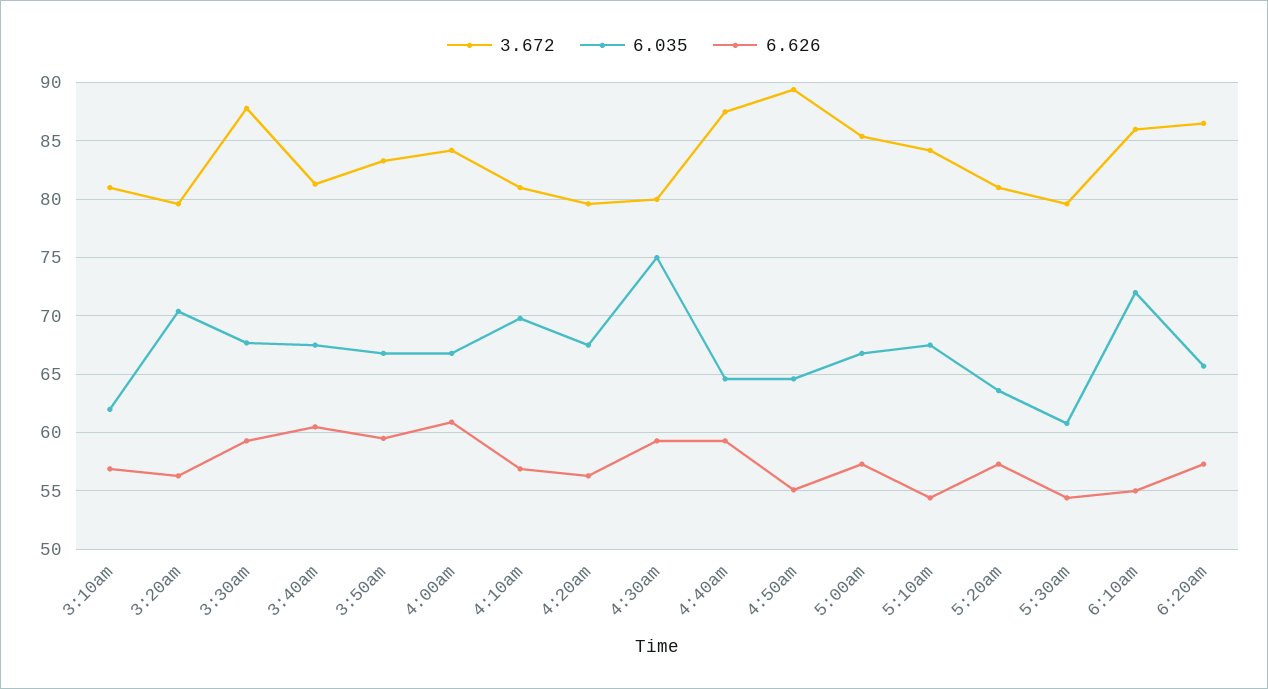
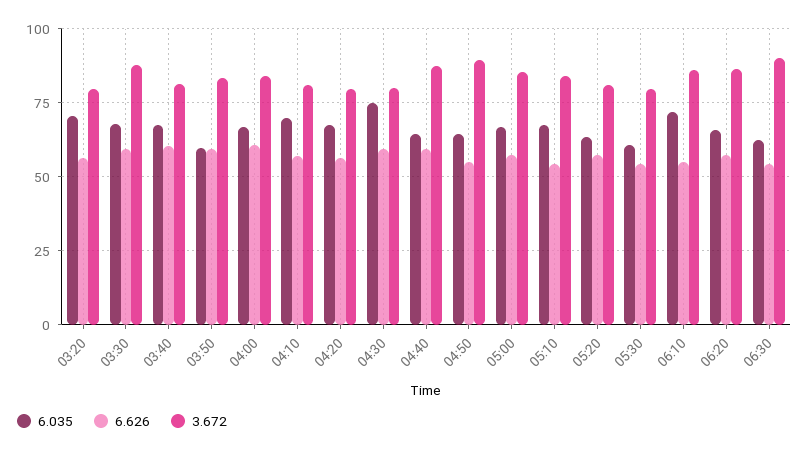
3.672, 3:10am: 81 -> none
6.035, 3:10am: 62 -> none
6.626, 3:10am: 57 -> none
6.035, 3:50am: 67 -> 60
6.035, 06:30: none -> 62.5
6.626, 06:30: none -> 55
3.672, 06:30: none -> 90

